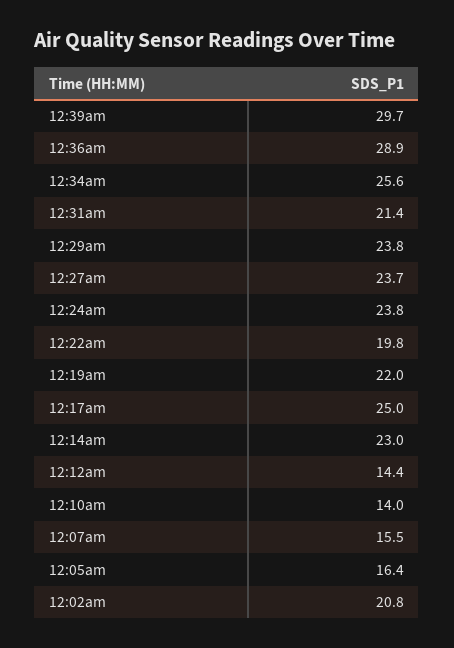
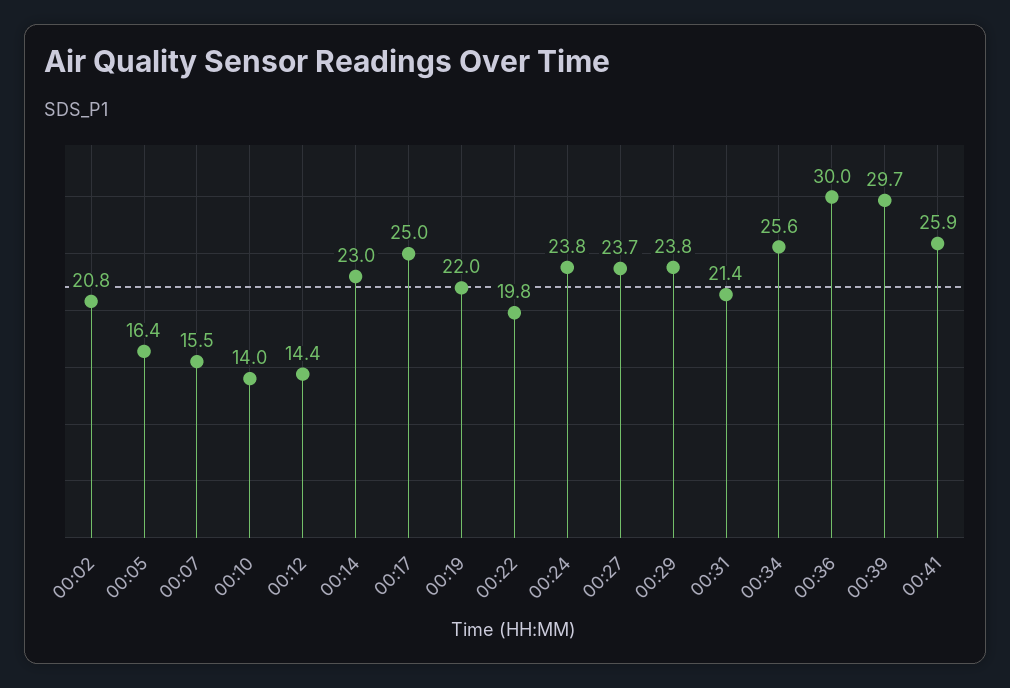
12:36am: 28.9 -> 30
00:41: none -> 25.9

